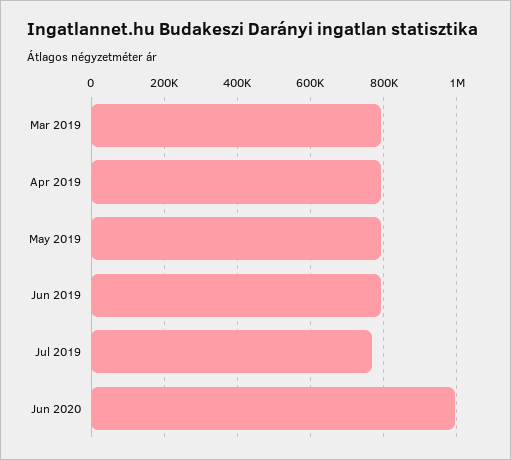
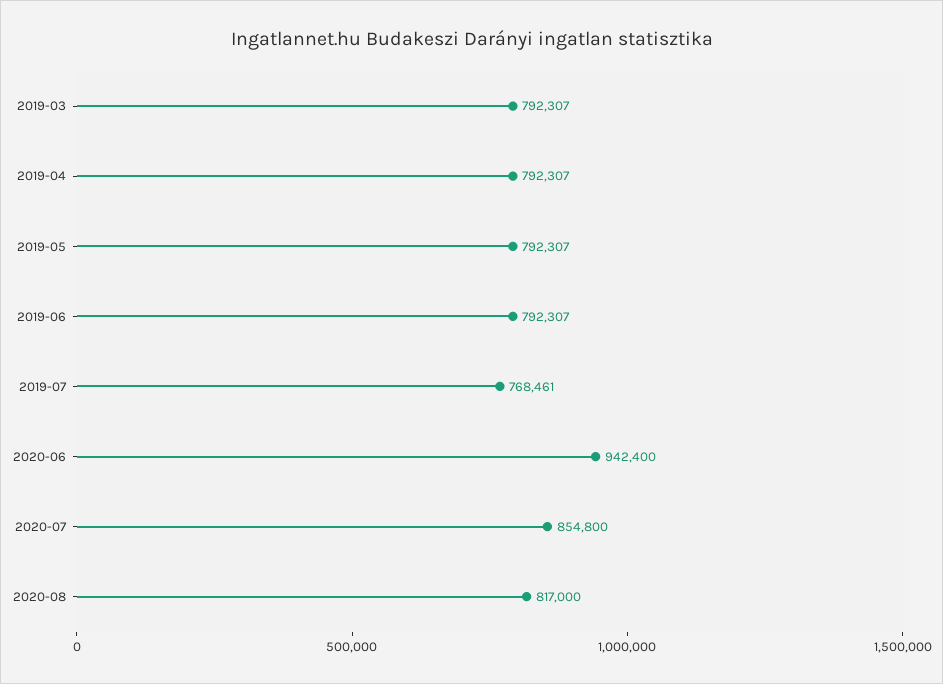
Jun 2020: 1000000 -> 942400
2020-07: none -> 854800
2020-08: none -> 817000

